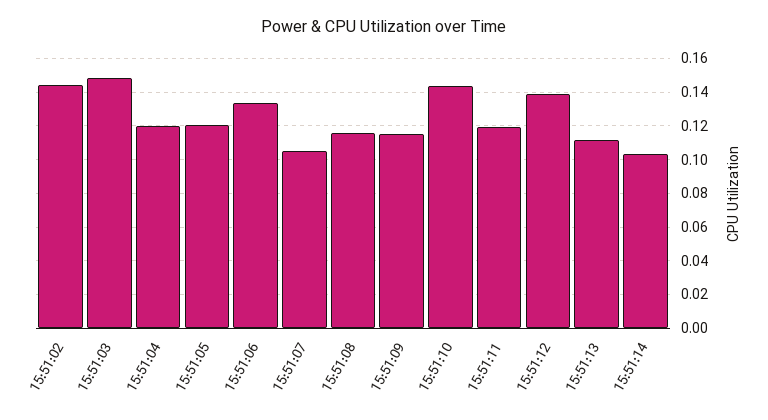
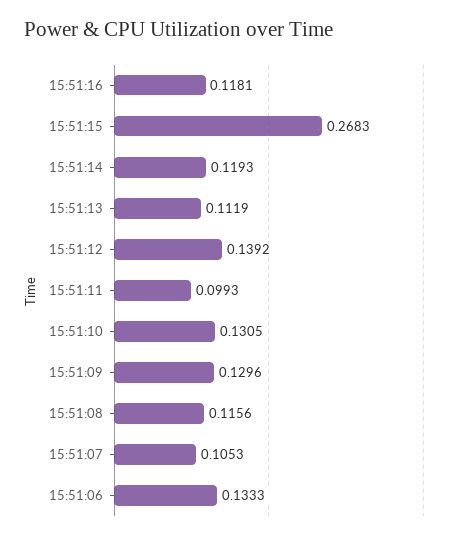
15:51:02: 0.145 -> none
15:51:03: 0.15 -> none
15:51:04: 0.12 -> none
15:51:05: 0.12 -> none
15:51:09: 0.115 -> 0.1296
15:51:10: 0.145 -> 0.1305
15:51:11: 0.12 -> 0.0993
15:51:14: 0.105 -> 0.1193
15:51:16: none -> 0.1181
15:51:15: none -> 0.2683

